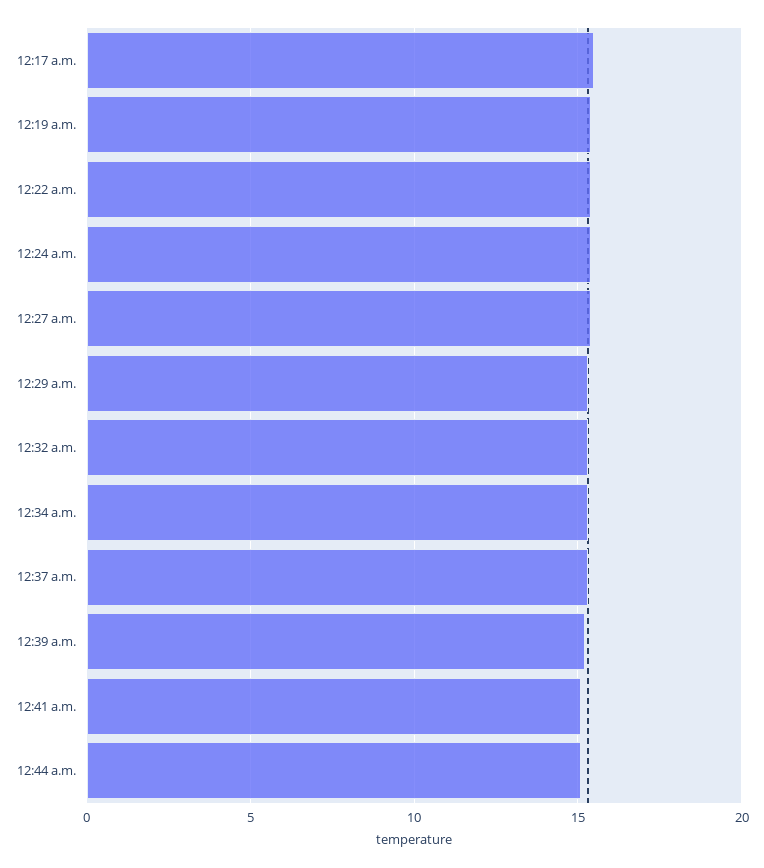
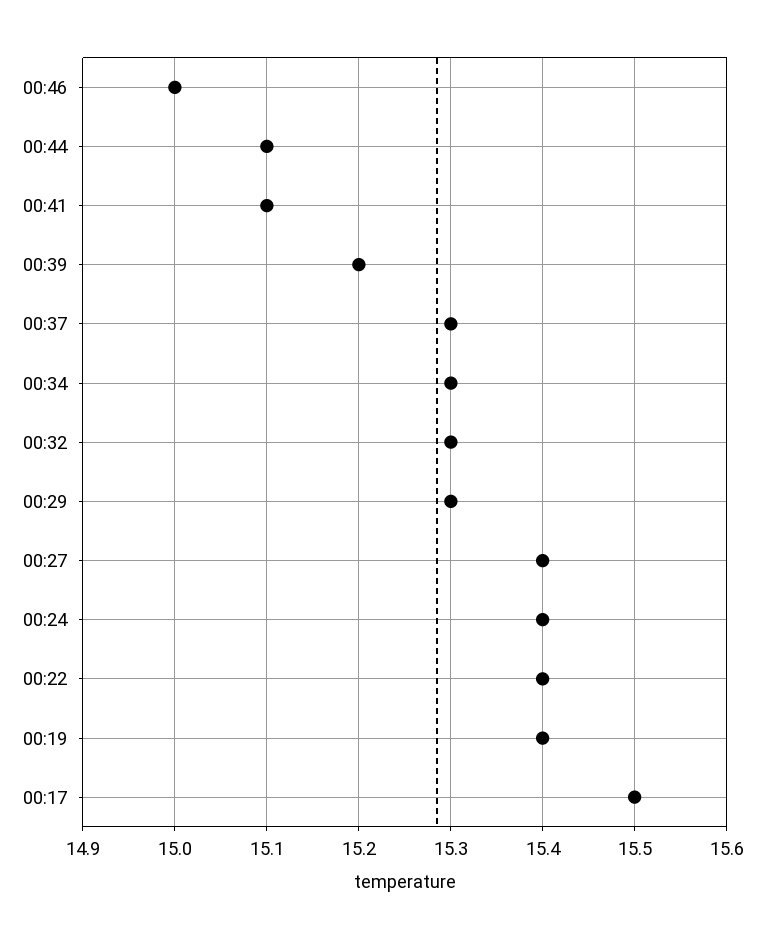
00:46: none -> 15

